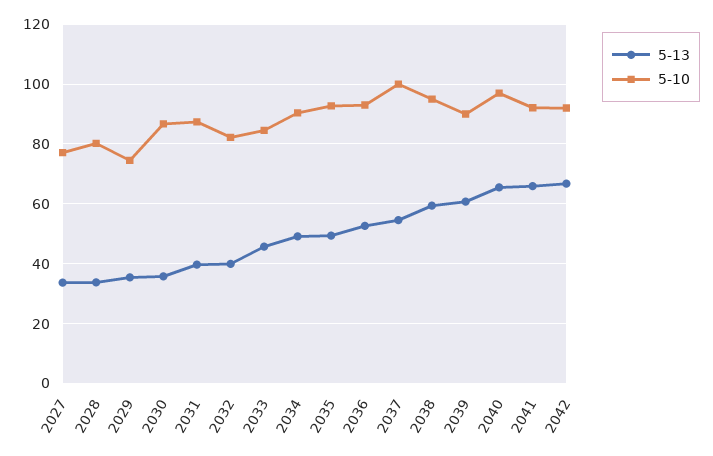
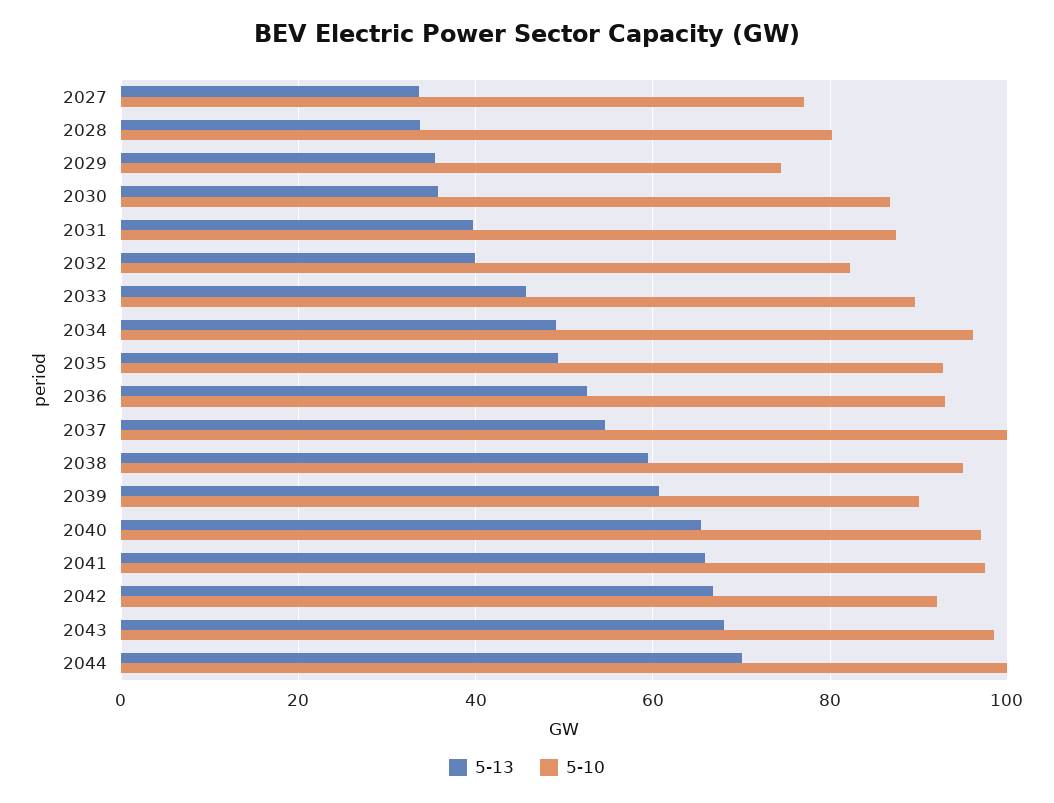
5-10, 2033: 85 -> 90
5-10, 2034: 90 -> 96
5-10, 2041: 92.5 -> 98
5-13, 2043: none -> 68
5-10, 2043: none -> 98
5-13, 2044: none -> 70
5-10, 2044: none -> 100

